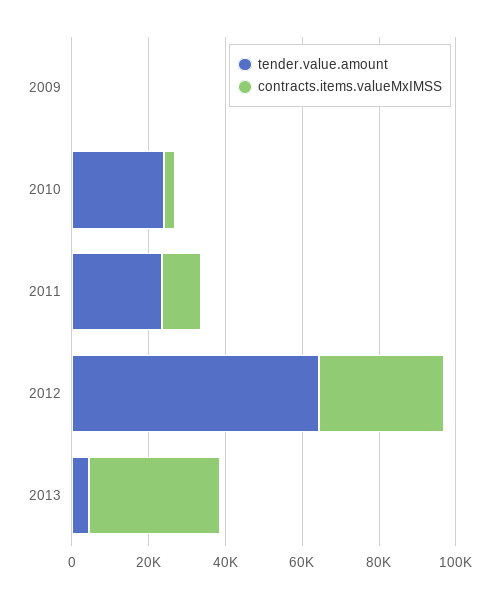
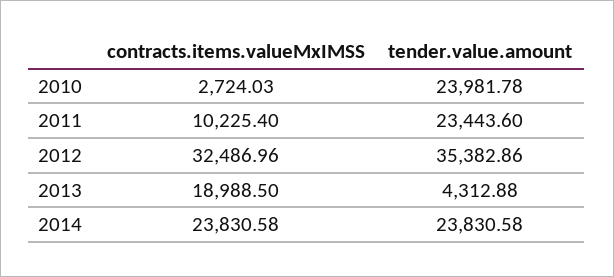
tender.value.amount, 2009: 0 -> none
contracts.items.valueMxIMSS, 2009: 0 -> none
tender.value.amount, 2012: 65000 -> 35382.86
contracts.items.valueMxIMSS, 2013: 35000 -> 18988.5
contracts.items.valueMxIMSS, 2014: none -> 23830.58
tender.value.amount, 2014: none -> 23830.58

